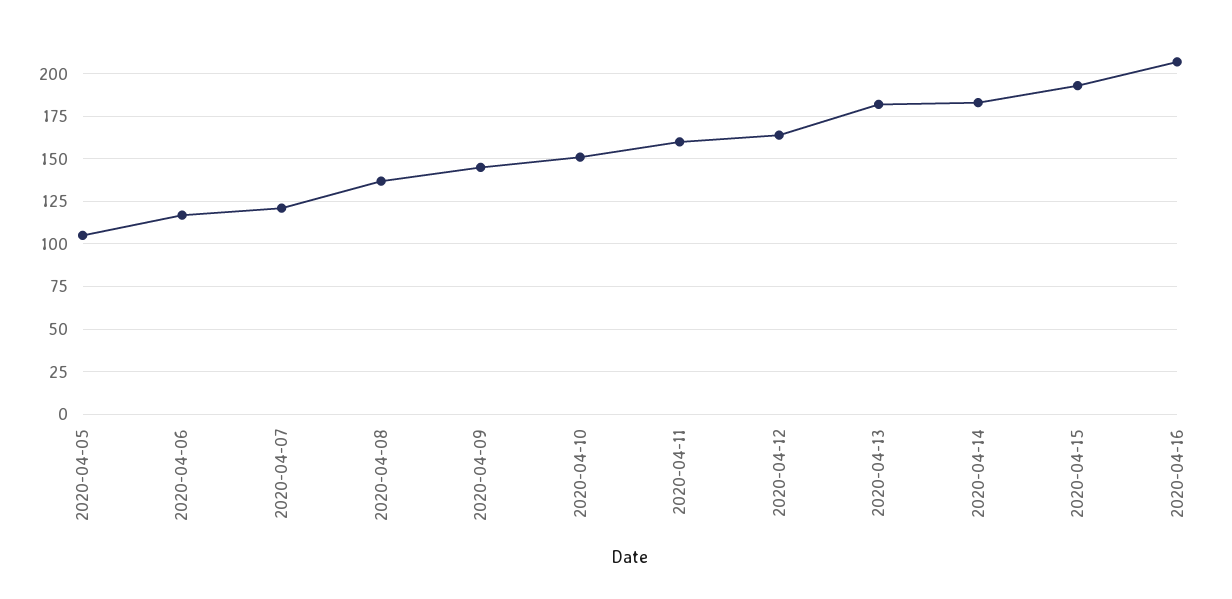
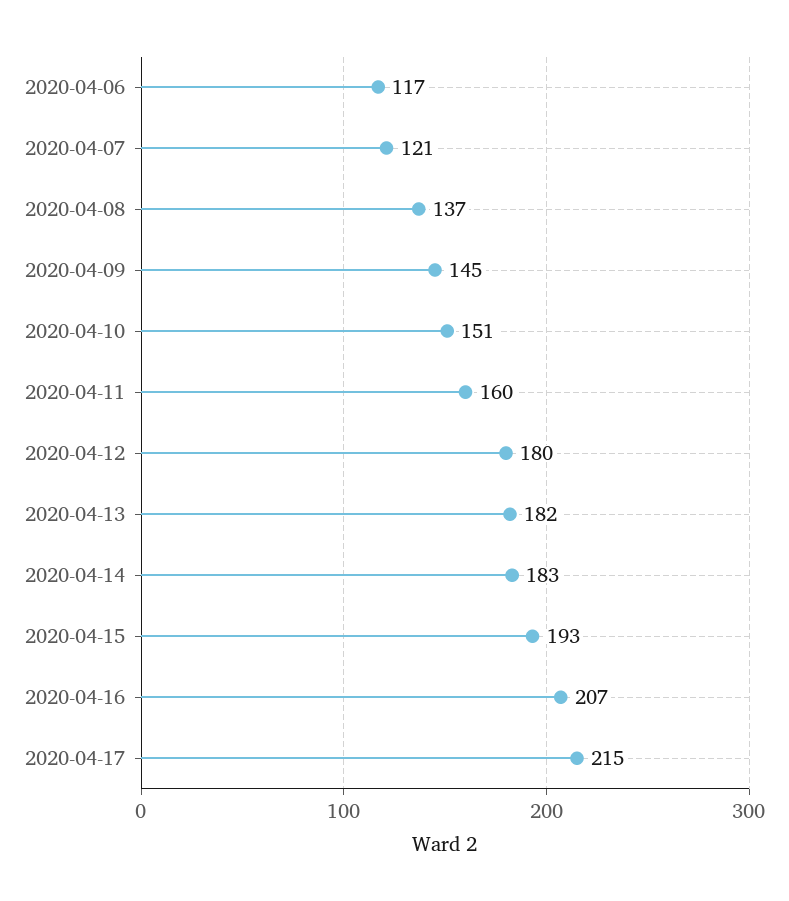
2020-04-05: 105 -> none
2020-04-12: 165 -> 180
2020-04-17: none -> 215

